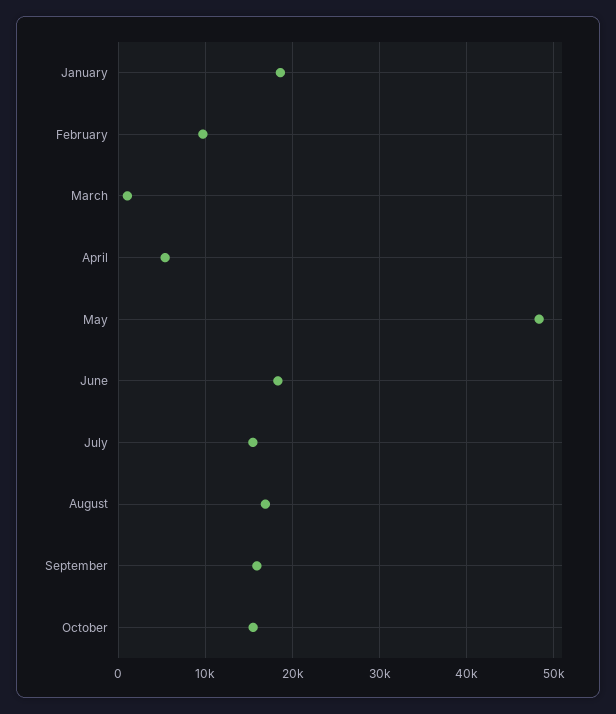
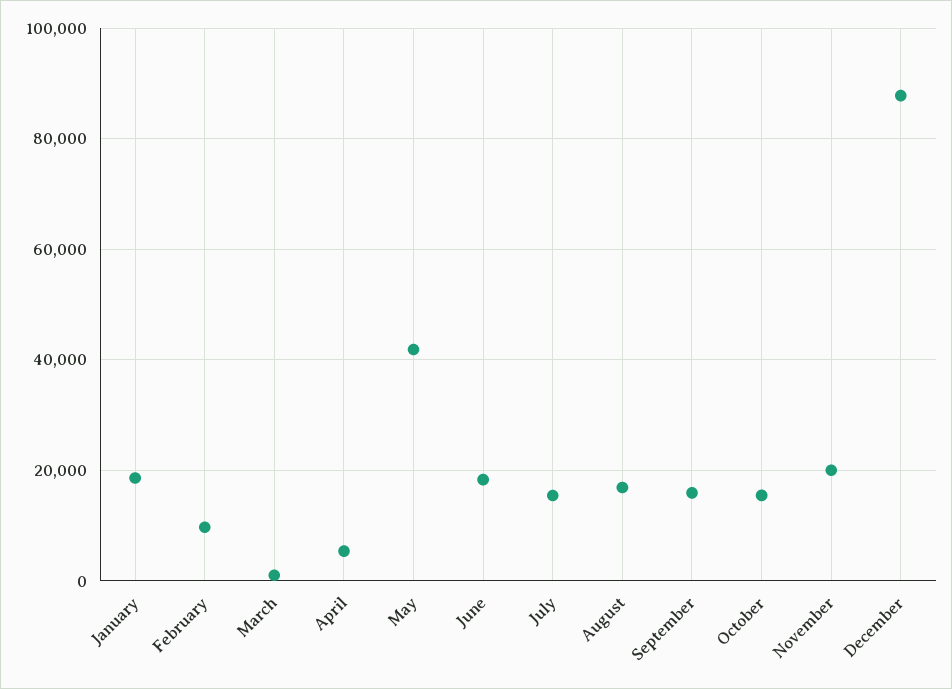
May: 48000 -> 42000
November: none -> 20000
December: none -> 88000

